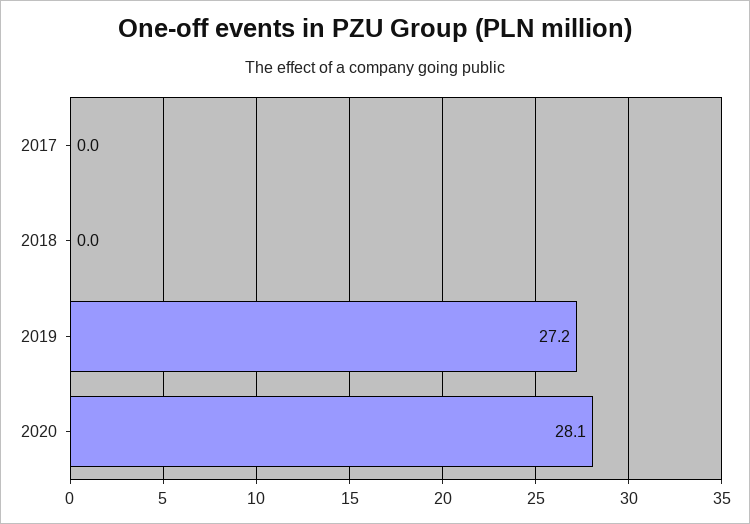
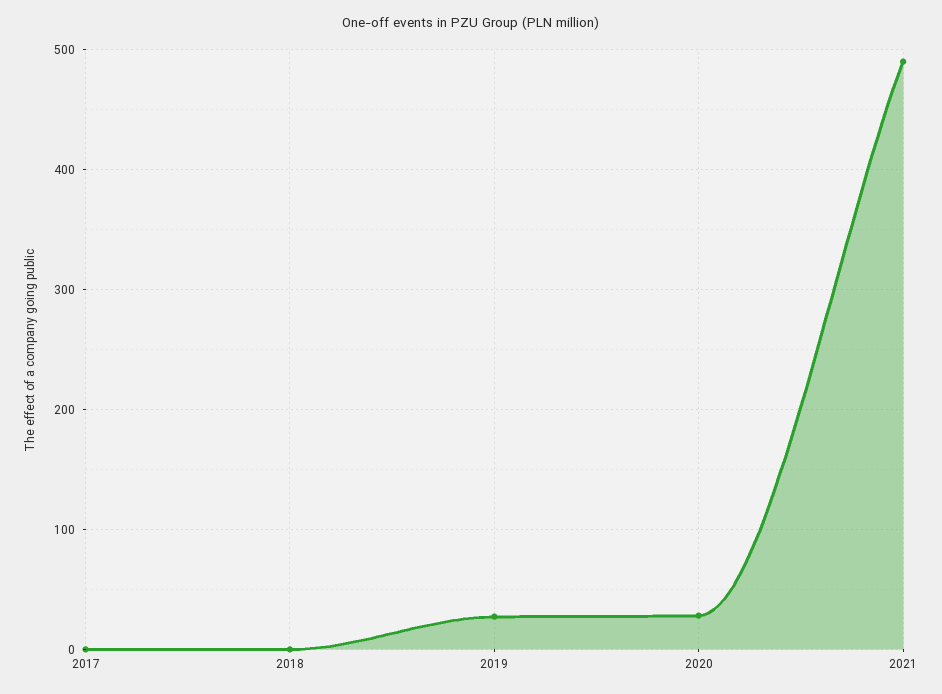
2021: none -> 490

